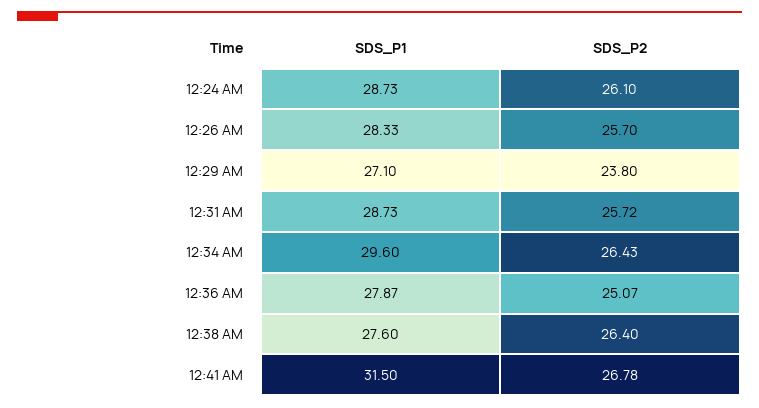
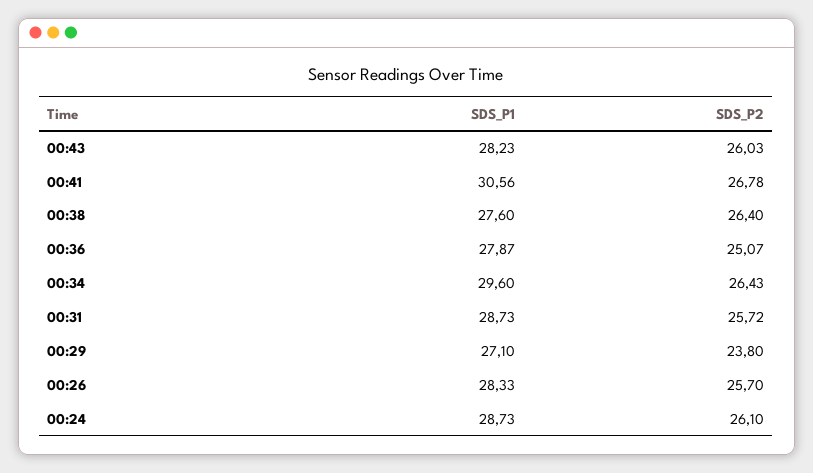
SDS_P1, 12:41 AM: 31.5 -> 30.56
SDS_P1, 00:43: none -> 28.23
SDS_P2, 00:43: none -> 26.03

